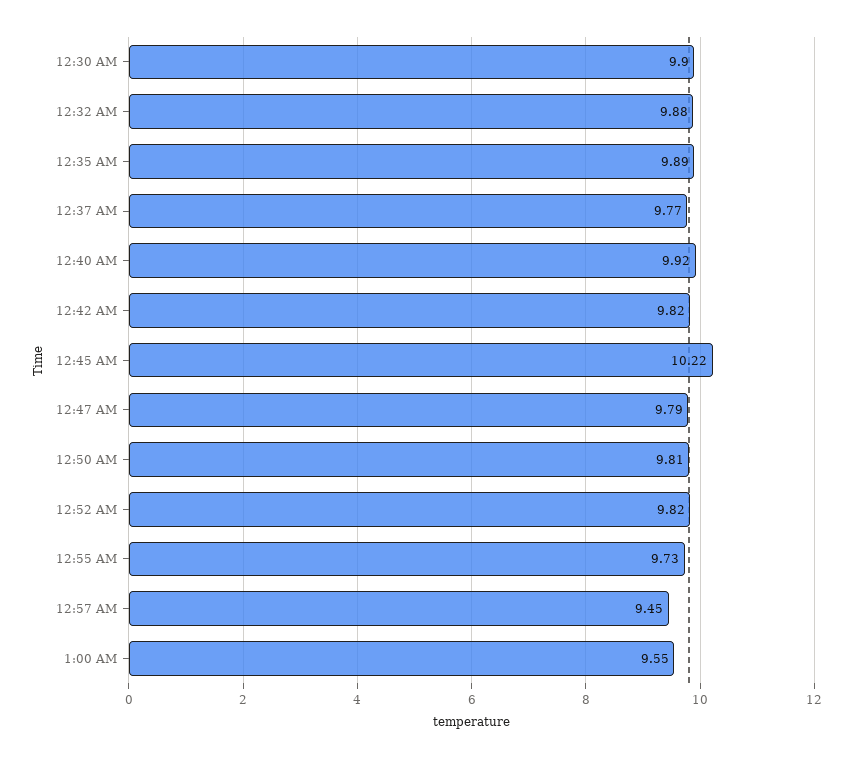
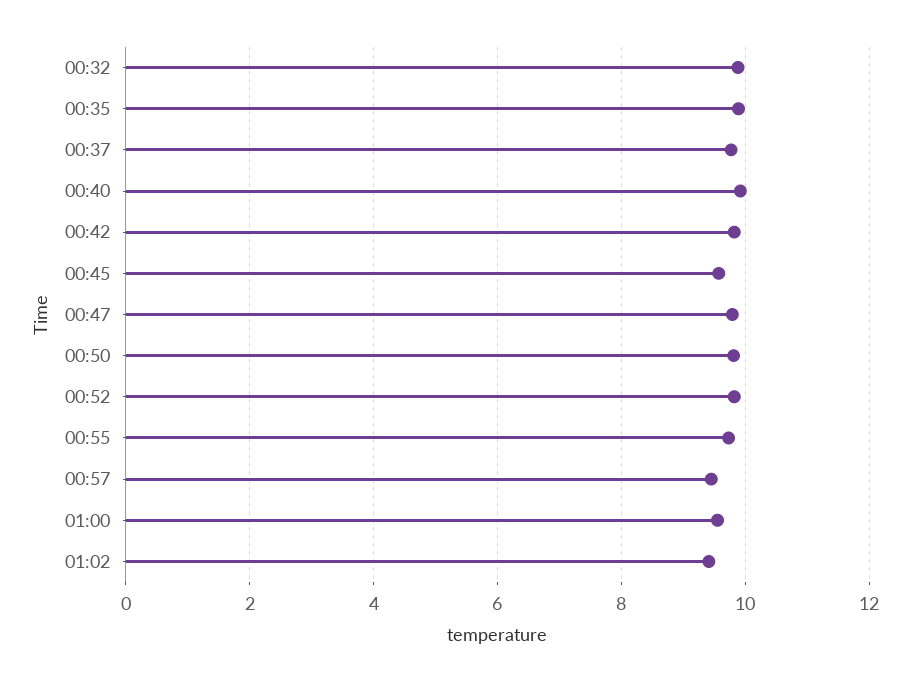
12:30 AM: 9.9 -> none
12:45 AM: 10.22 -> 9.6
01:02: none -> 9.4

